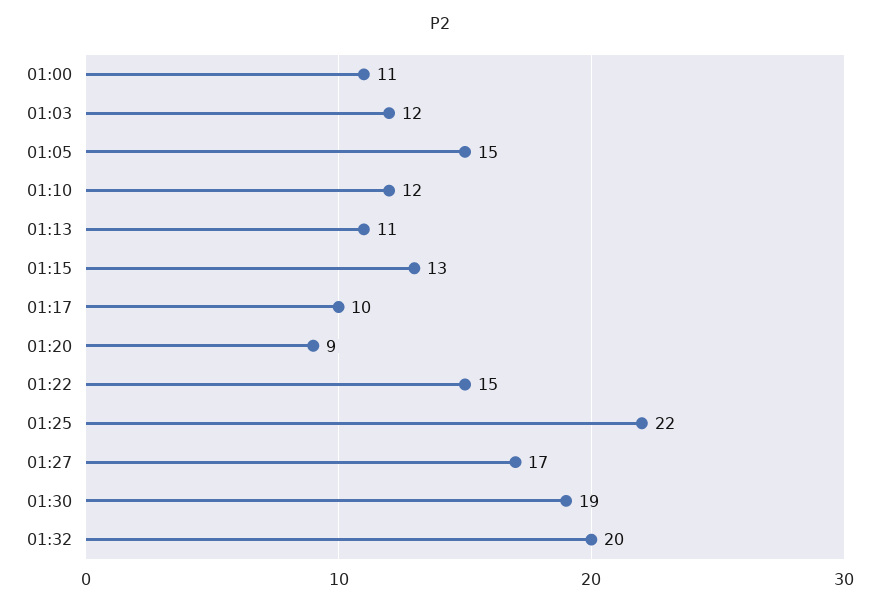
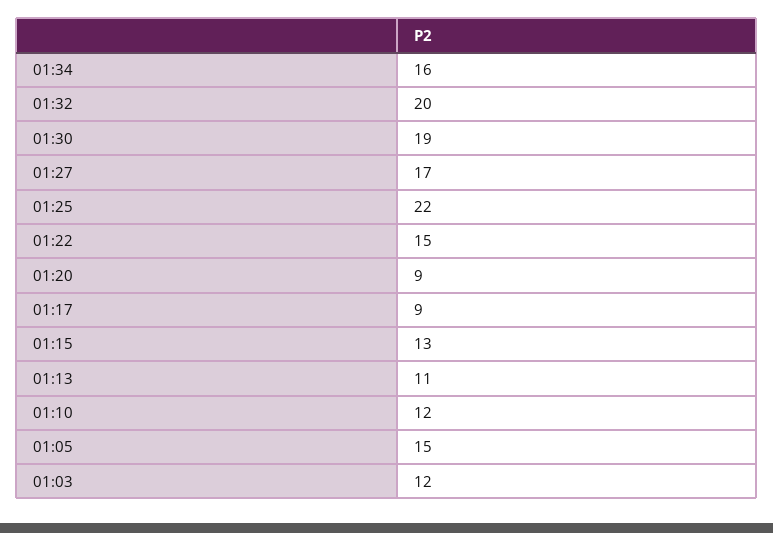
01:00: 11 -> none
01:17: 10 -> 9
01:34: none -> 16

